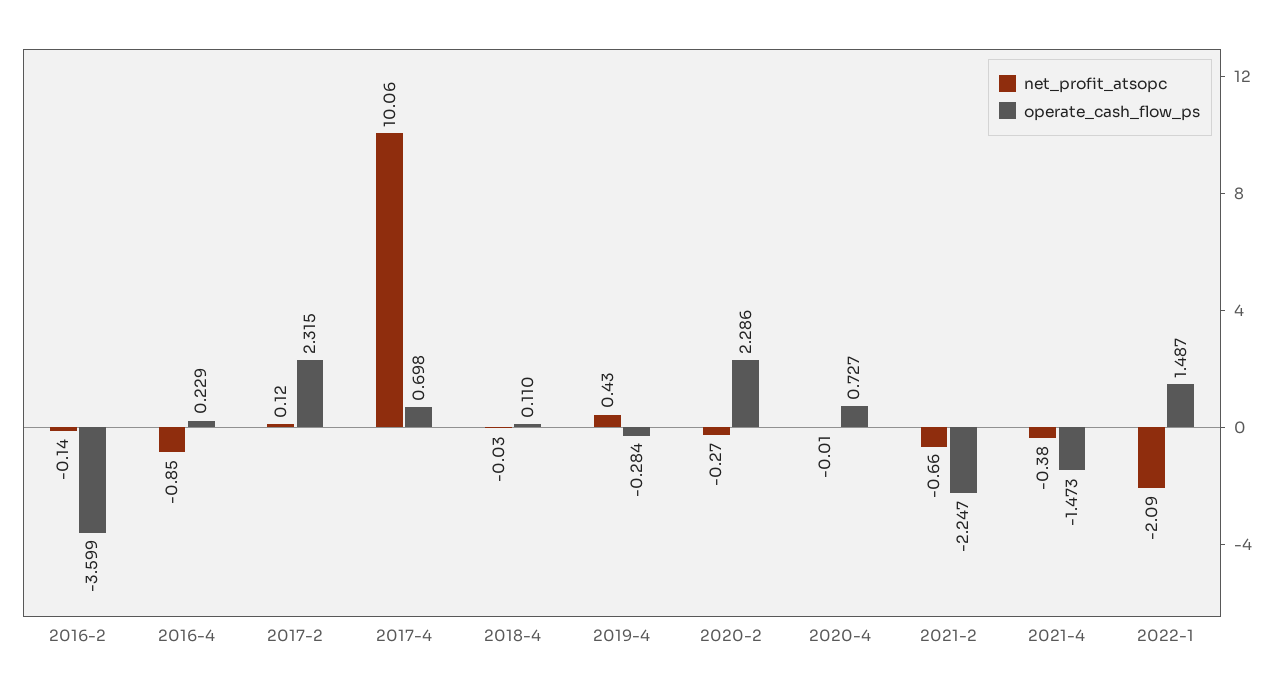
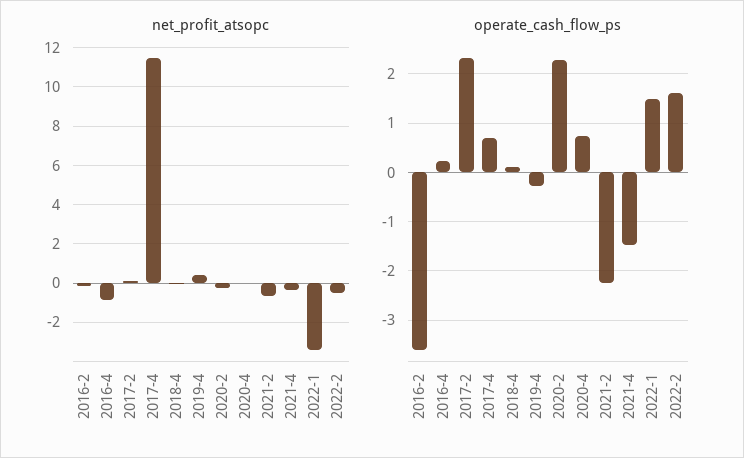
net_profit_atsopc, 2017-4: 10.06 -> 11.5
net_profit_atsopc, 2022-1: -2.09 -> -3.5
net_profit_atsopc, 2022-2: none -> -0.5
operate_cash_flow_ps, 2022-2: none -> 1.6

